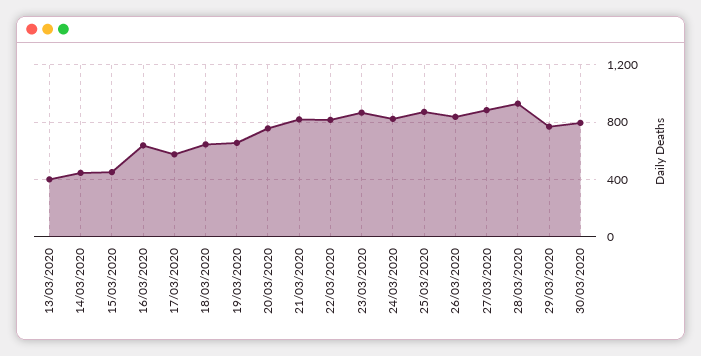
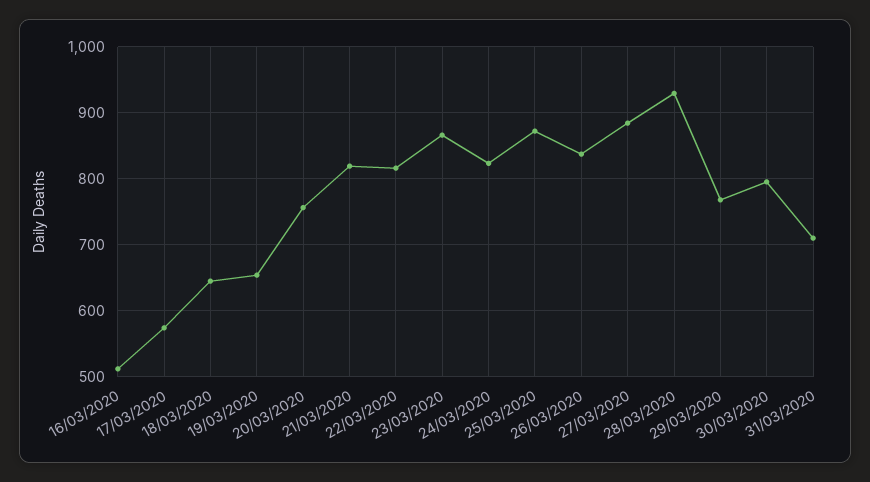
13/03/2020: 400 -> none
14/03/2020: 450 -> none
15/03/2020: 450 -> none
16/03/2020: 650 -> 510
31/03/2020: none -> 710

